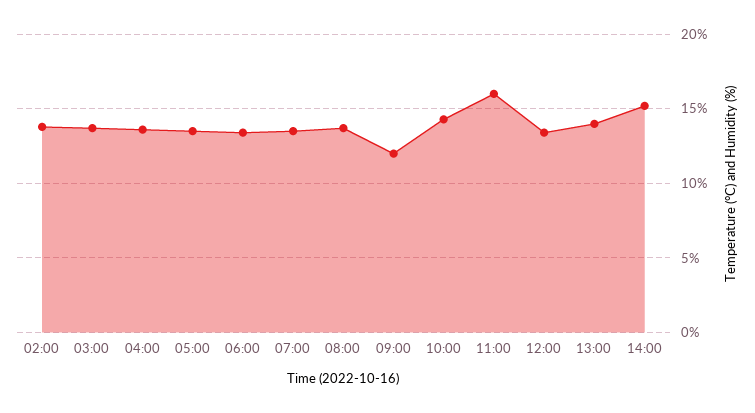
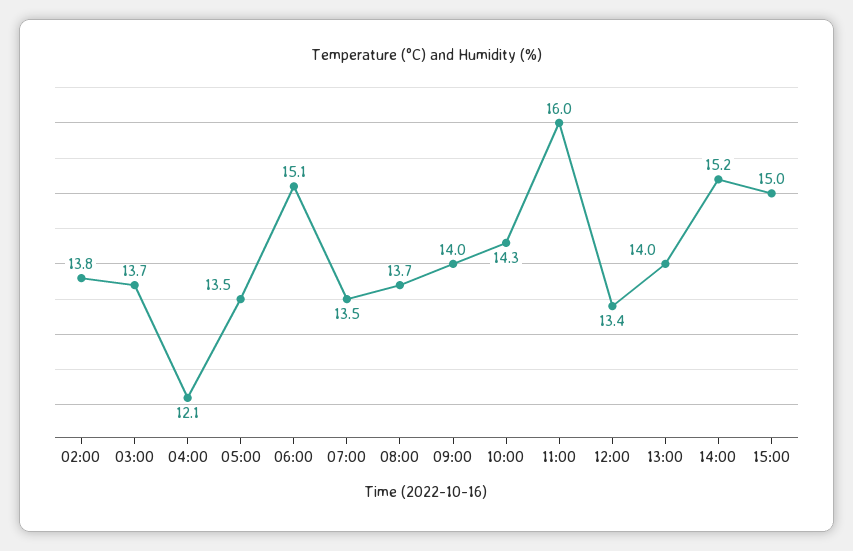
04:00: 13.5 -> 12.1
06:00: 13.5 -> 15.1
09:00: 12 -> 14
15:00: none -> 15

